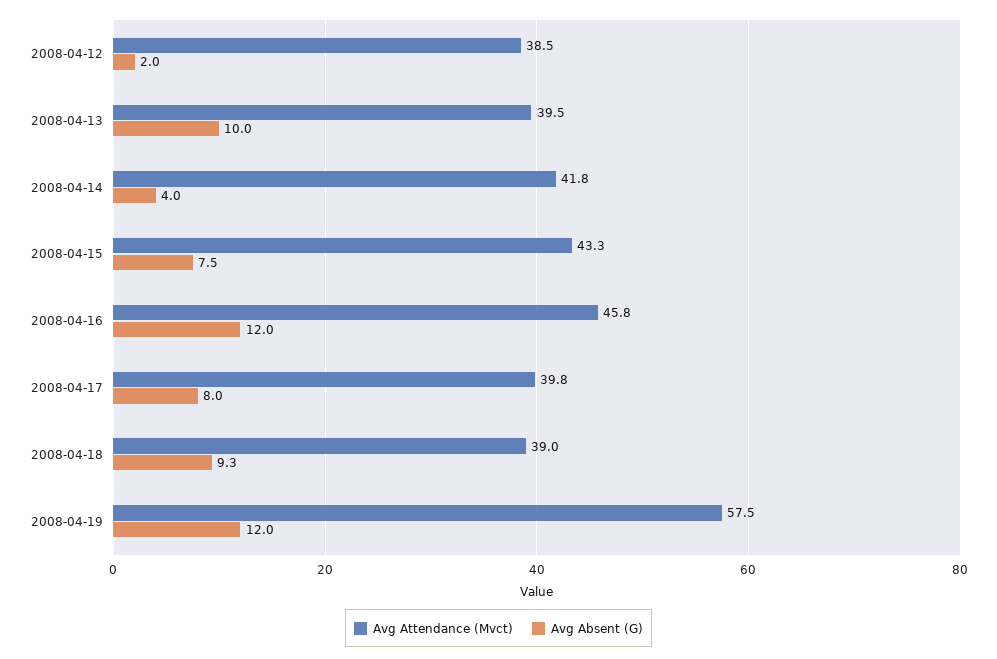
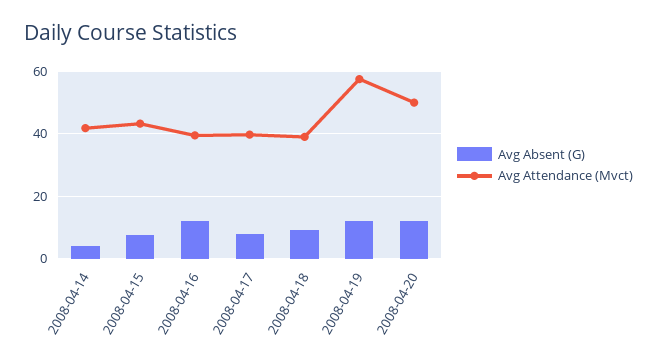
Avg Attendance (Mvct), 2008-04-12: 38.5 -> none
Avg Absent (G), 2008-04-12: 2 -> none
Avg Attendance (Mvct), 2008-04-13: 39.5 -> none
Avg Absent (G), 2008-04-13: 10 -> none
Avg Attendance (Mvct), 2008-04-16: 45.8 -> 40
Avg Absent (G), 2008-04-20: none -> 12
Avg Attendance (Mvct), 2008-04-20: none -> 50

